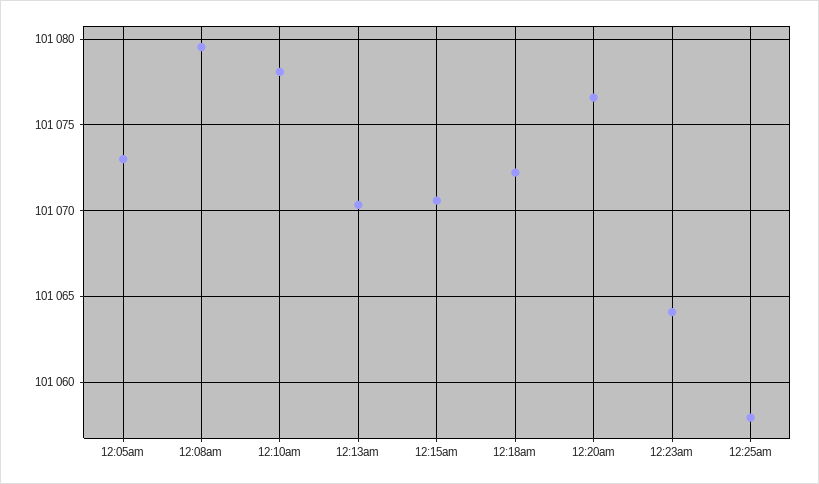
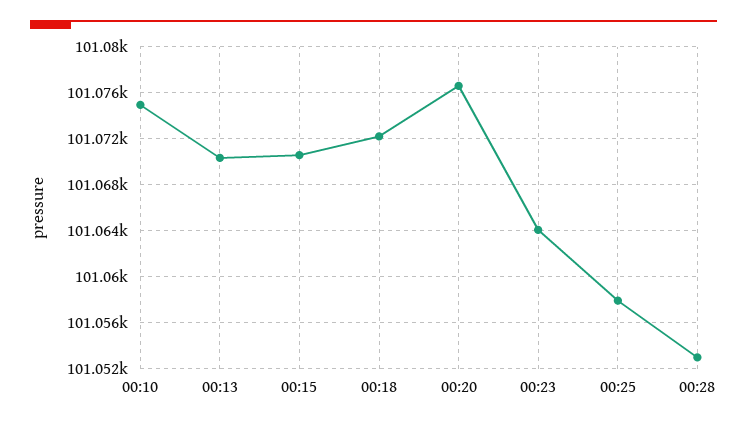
12:05am: 101073 -> none
12:08am: 101079.5 -> none
12:10am: 101078 -> 101075
00:28: none -> 101053

